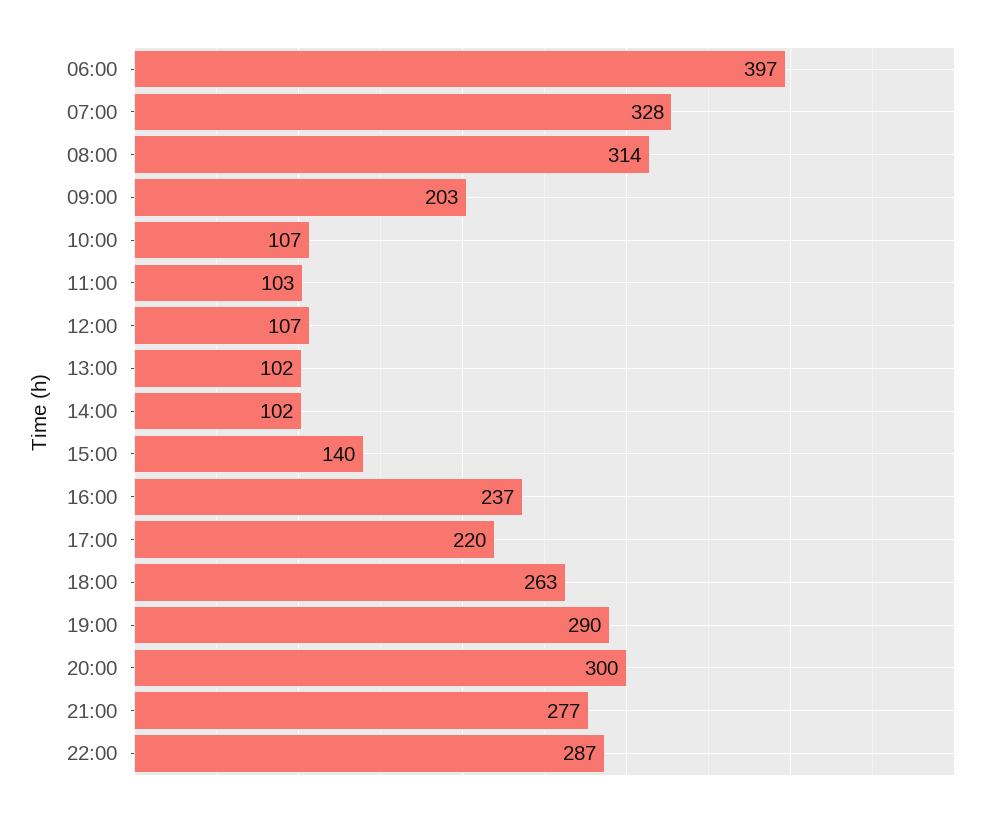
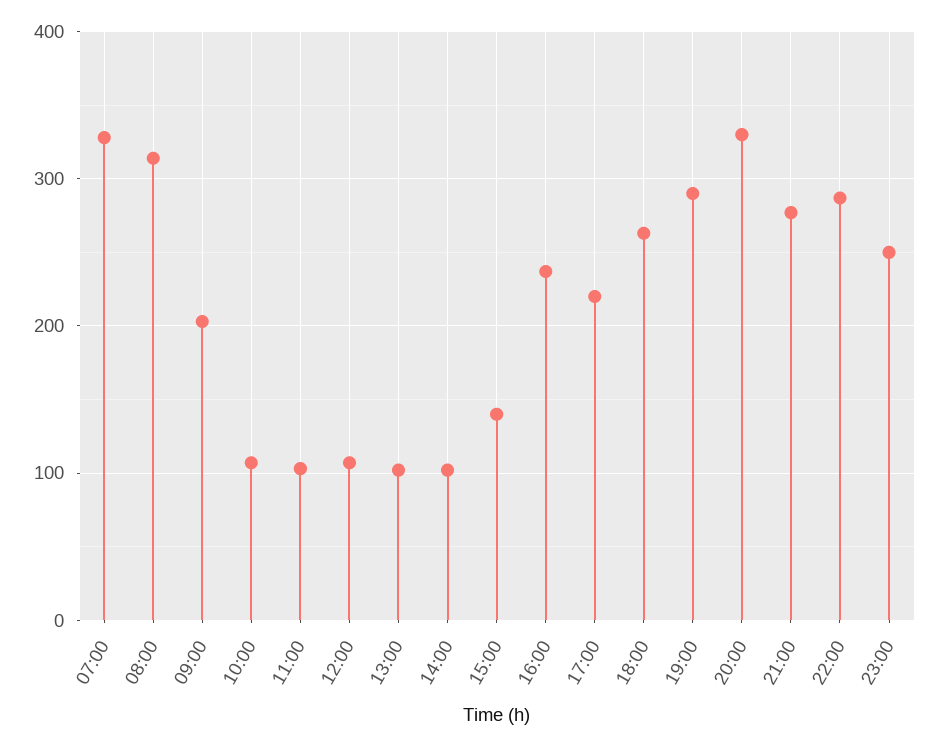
06:00: 397 -> none
20:00: 300 -> 330
23:00: none -> 250

